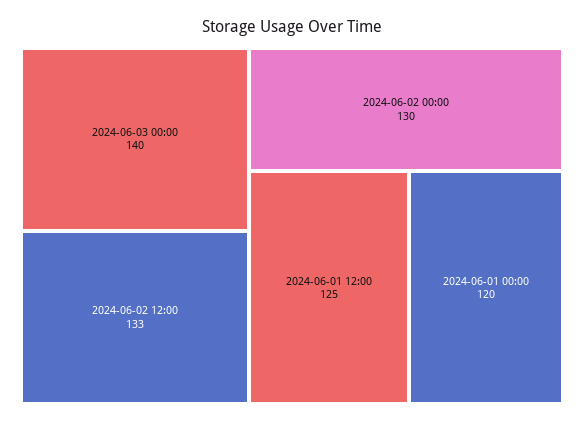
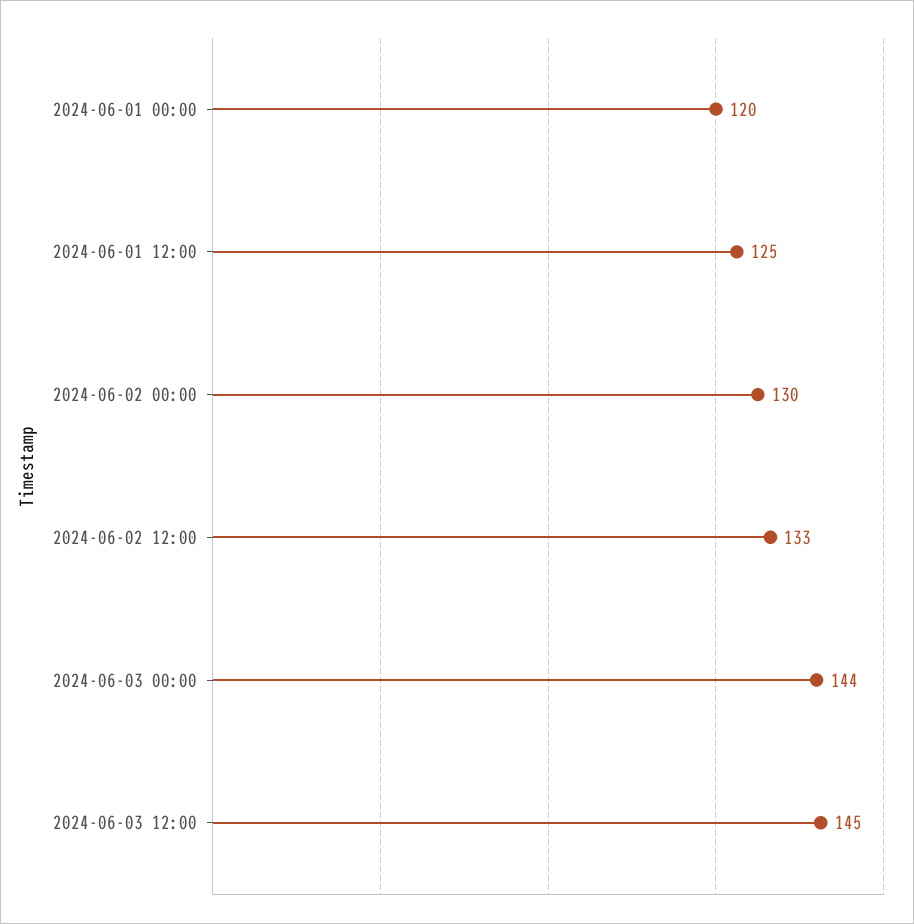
2024-06-03 00:00: 140 -> 144
2024-06-03 12:00: none -> 145

